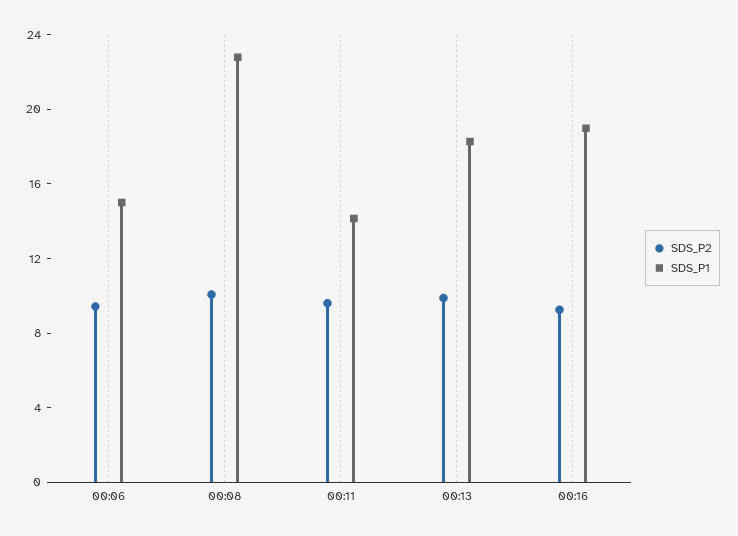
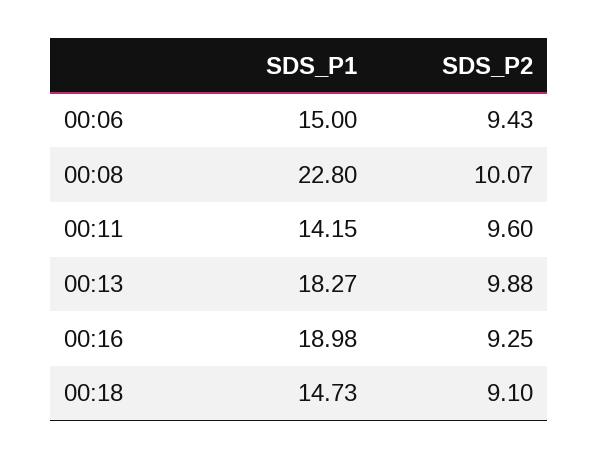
SDS_P1, 00:18: none -> 14.73
SDS_P2, 00:18: none -> 9.1

